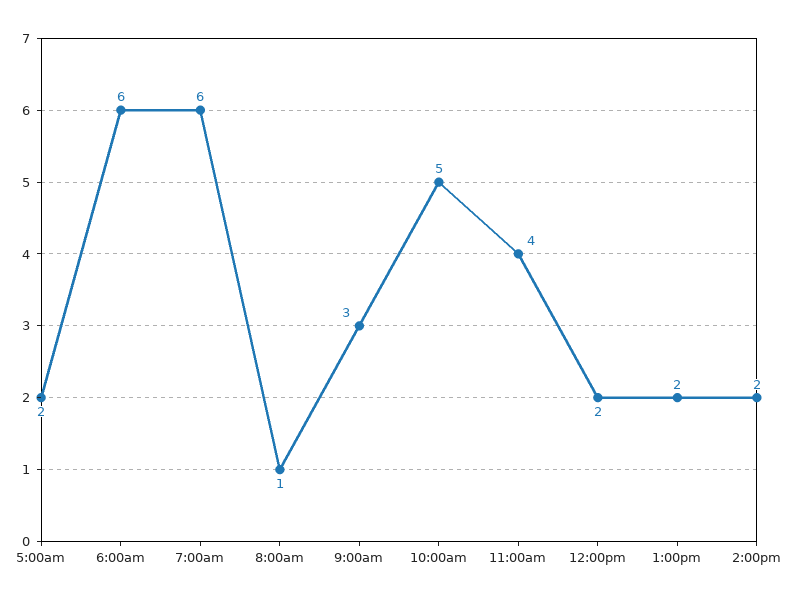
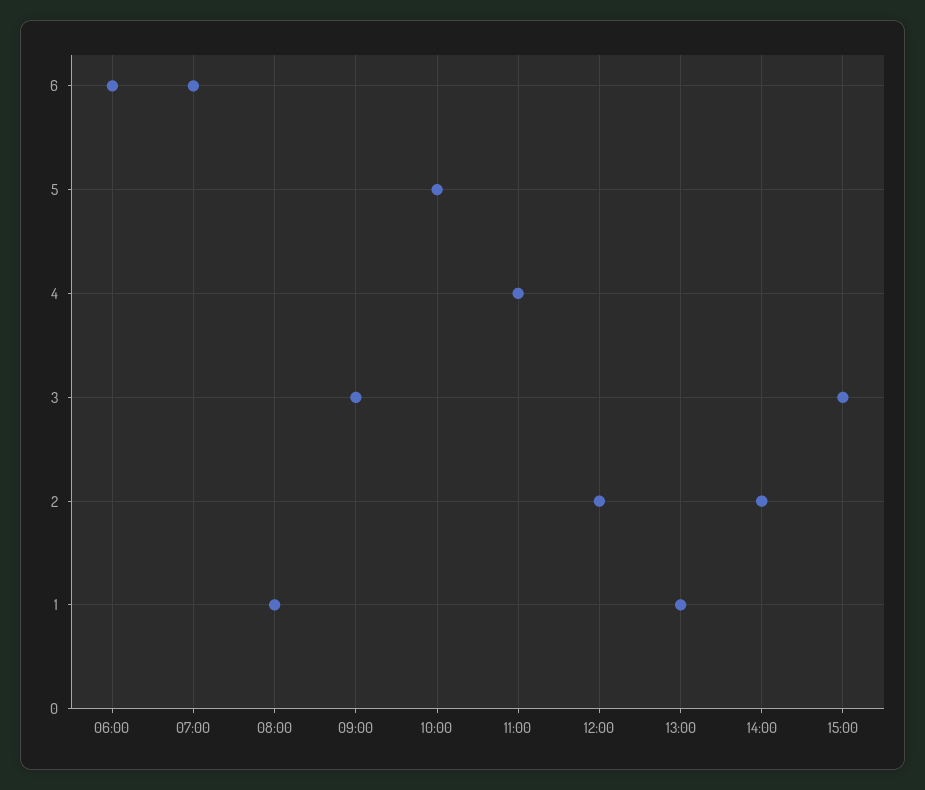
5:00am: 2 -> none
1:00pm: 2 -> 1
15:00: none -> 3

